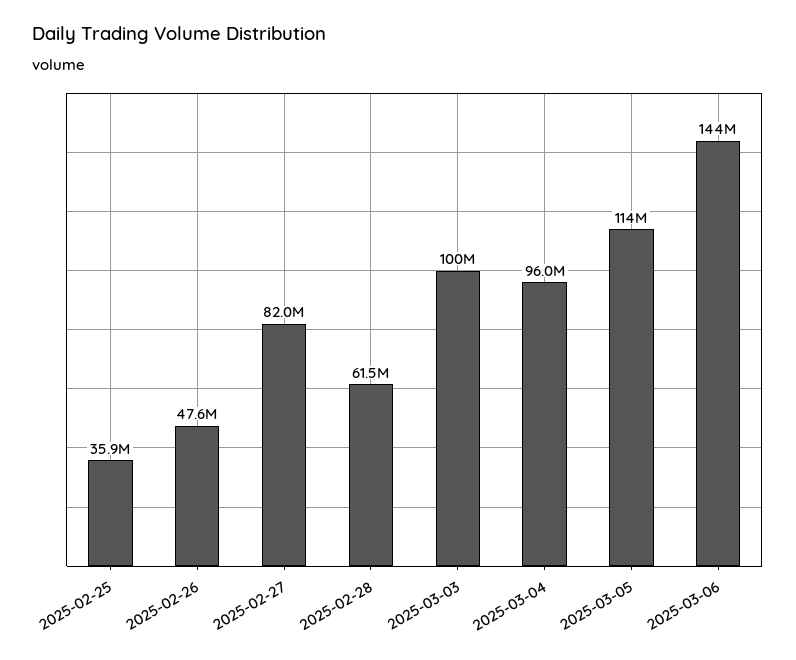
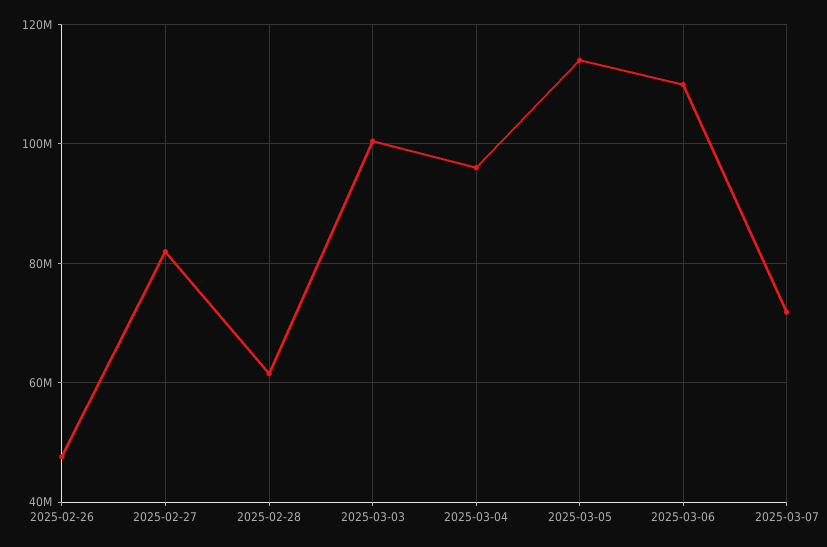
2025-02-25: 35900000 -> none
2025-03-06: 144000000 -> 110000000
2025-03-07: none -> 72000000

